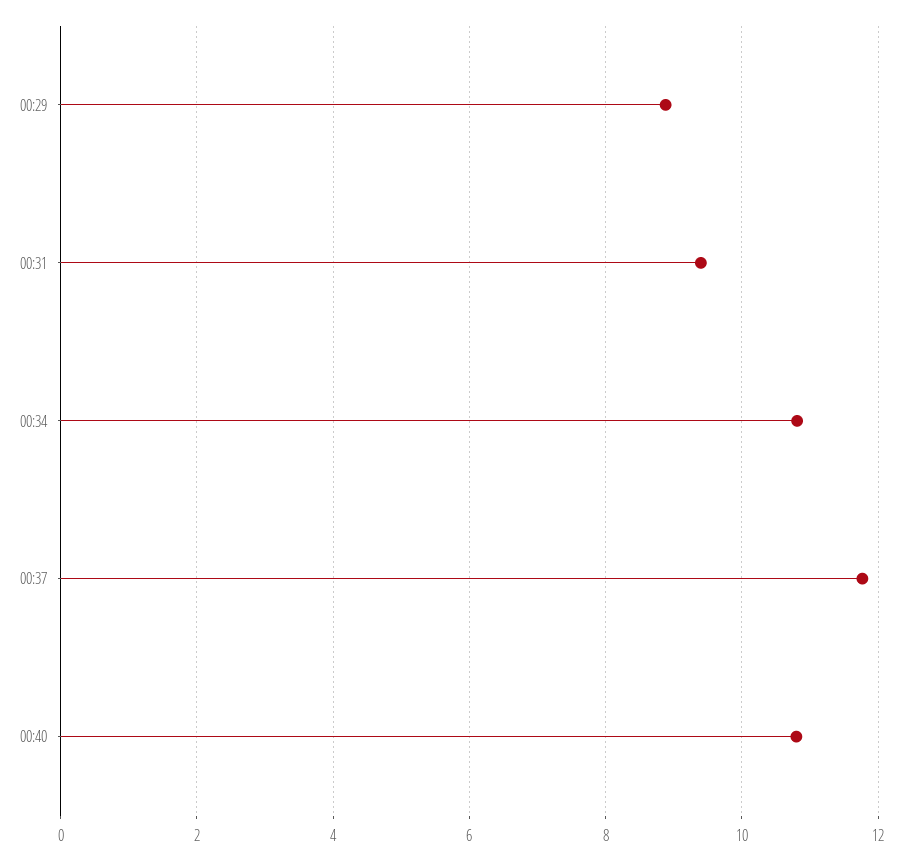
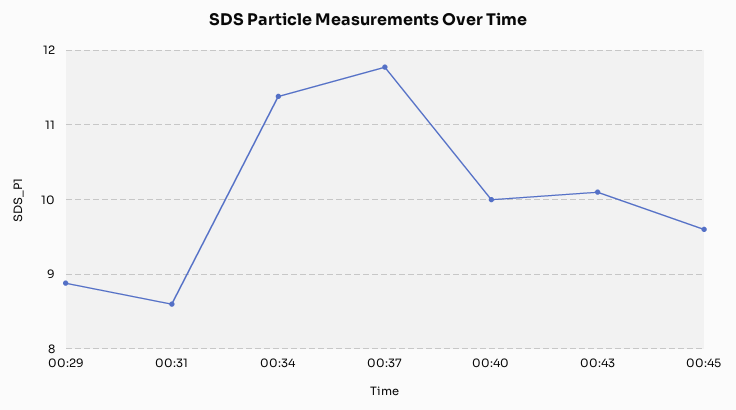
00:31: 9.4 -> 8.6
00:34: 10.8 -> 11.4
00:40: 10.8 -> 10
00:43: none -> 10.1
00:45: none -> 9.6

